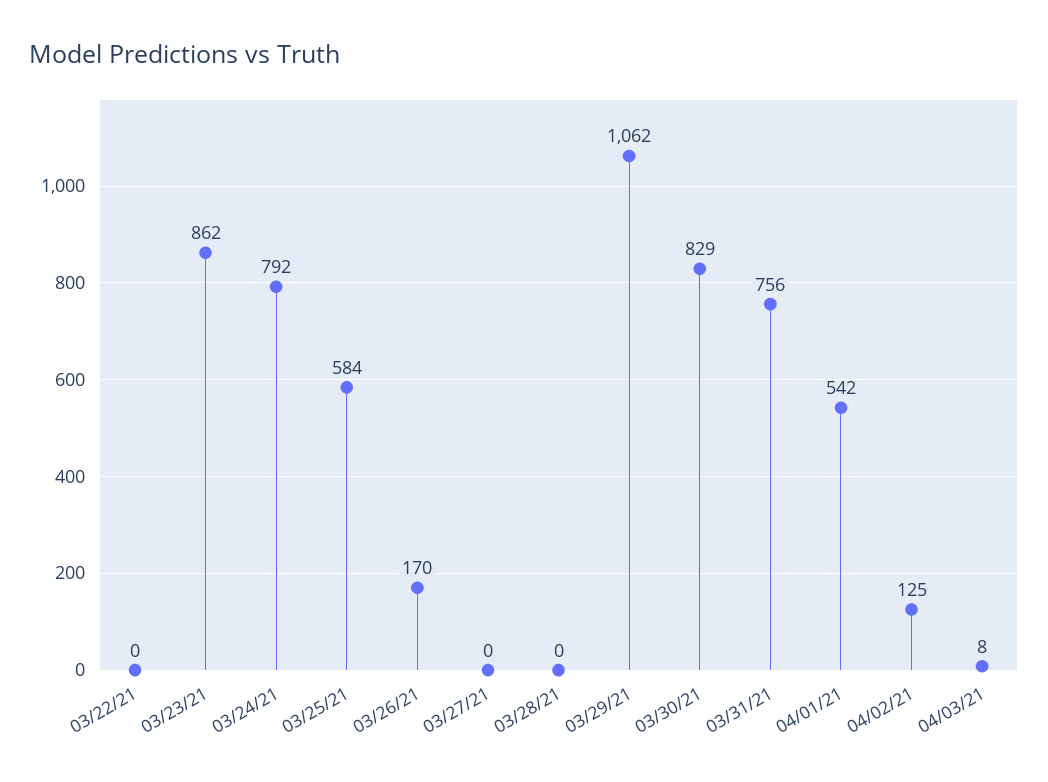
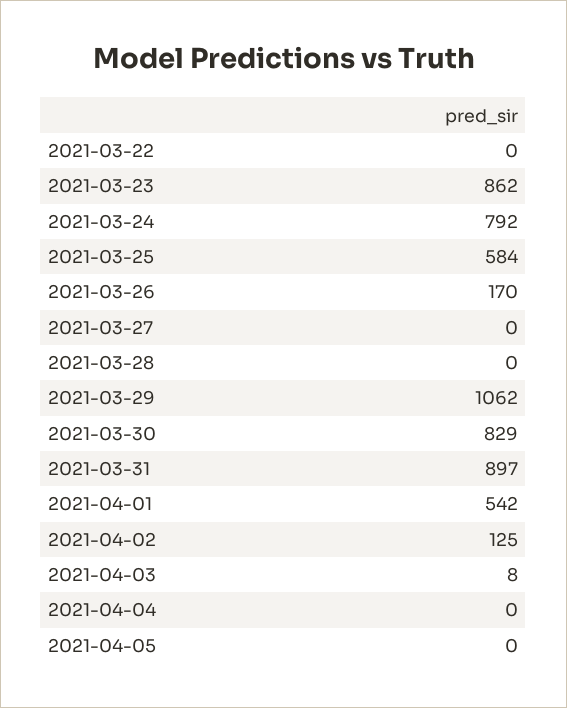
03/31/21: 756 -> 897
2021-04-04: none -> 0
2021-04-05: none -> 0

